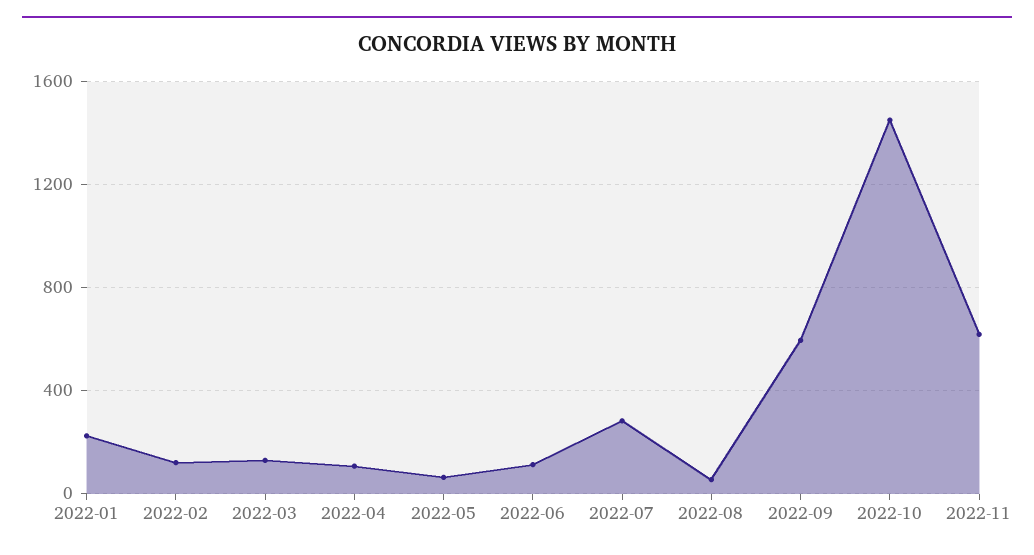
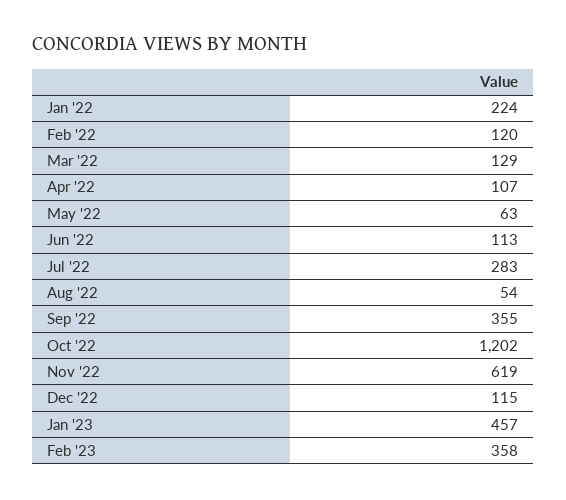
2022-09: 600 -> 355
2022-10: 1450 -> 1202
Dec '22: none -> 115
Jan '23: none -> 457
Feb '23: none -> 358

